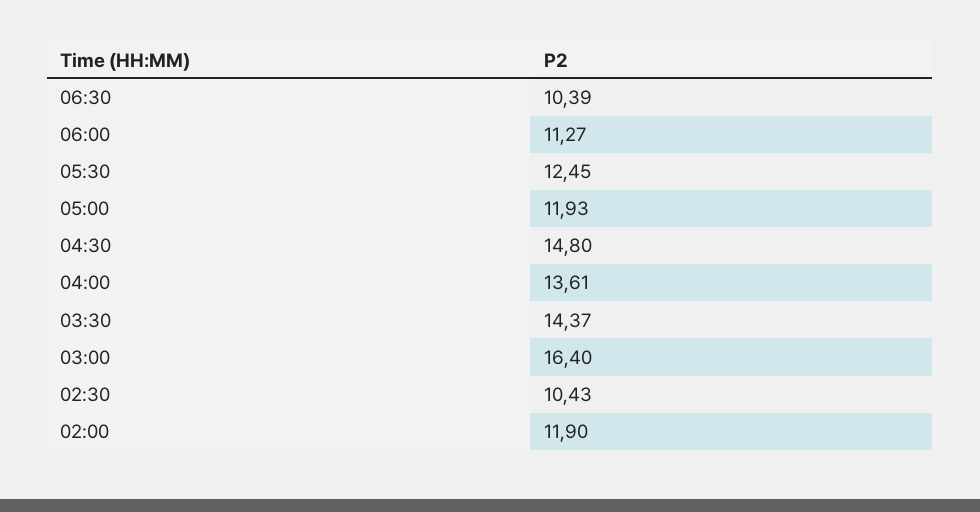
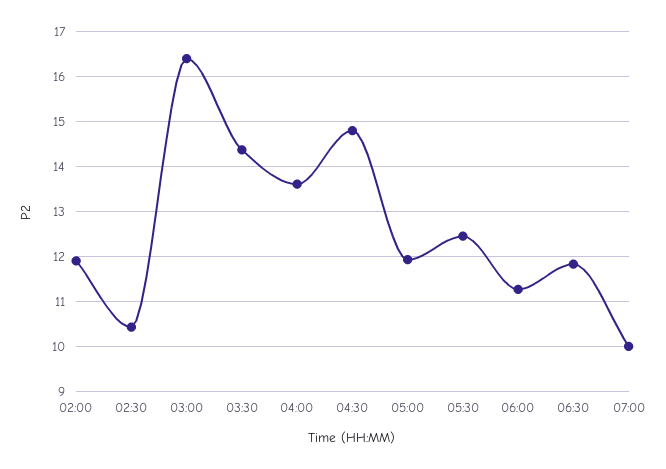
06:30: 10.39 -> 11.8
07:00: none -> 10

